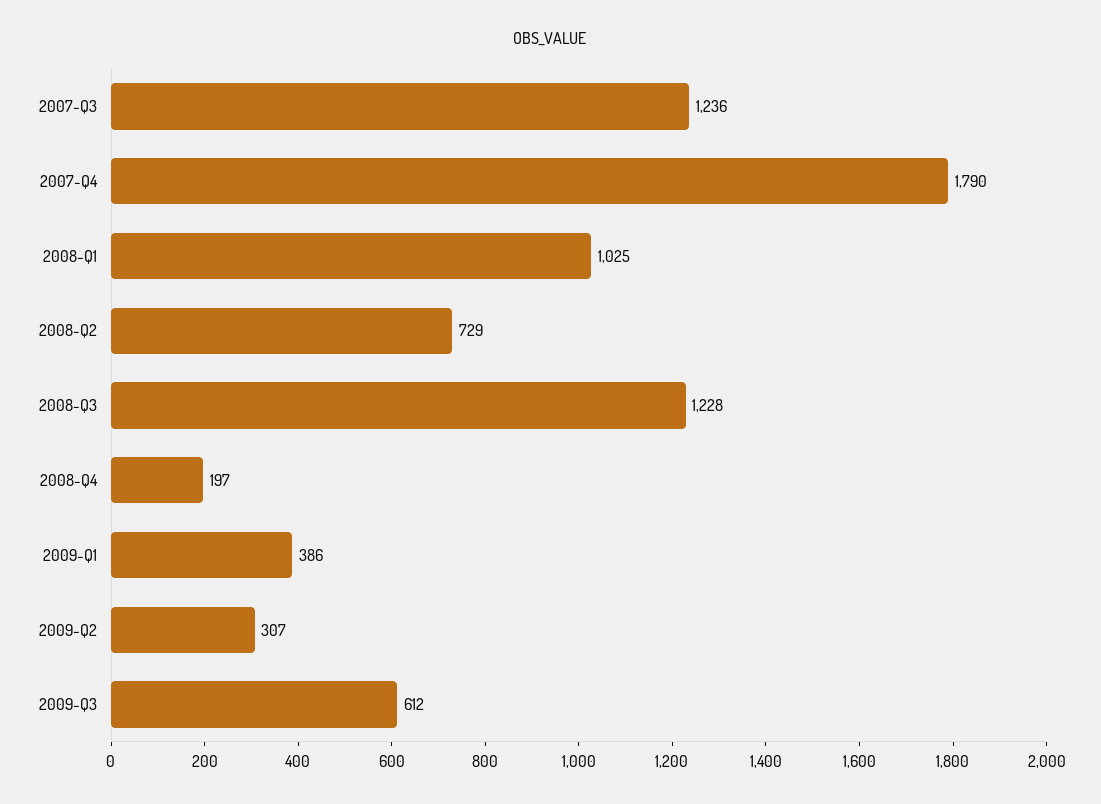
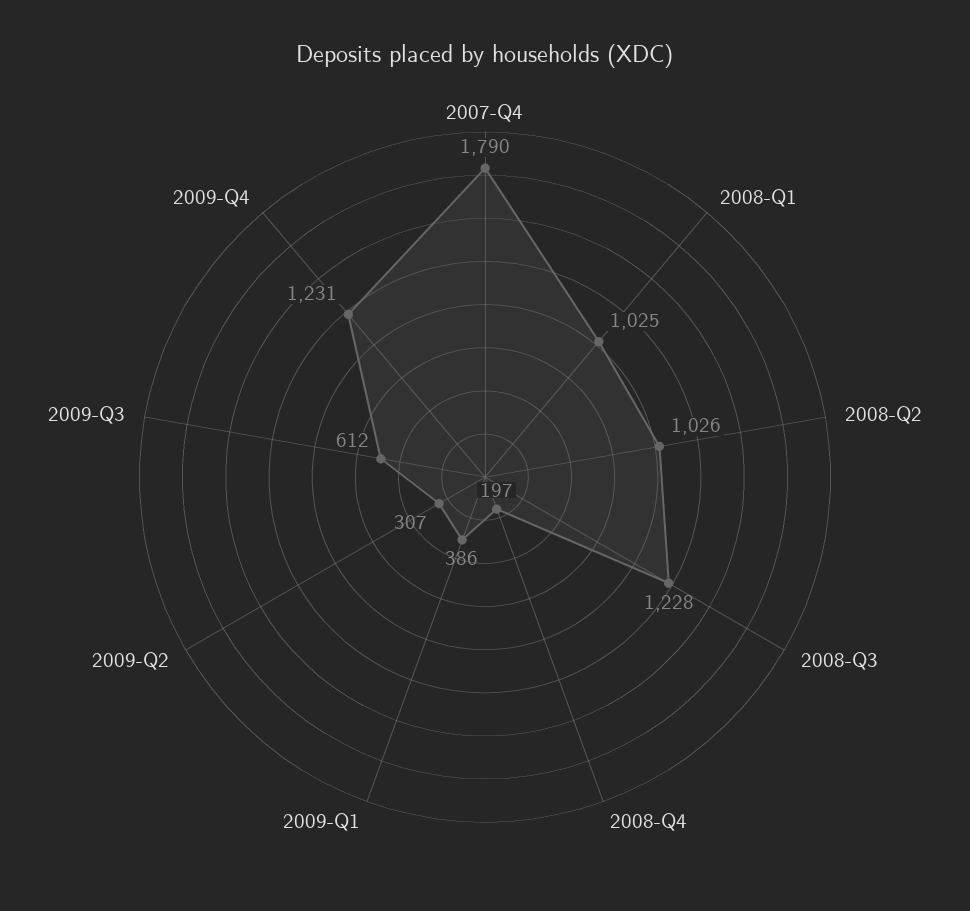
2007-Q3: 1236 -> none
2008-Q2: 729 -> 1026
2009-Q4: none -> 1231

